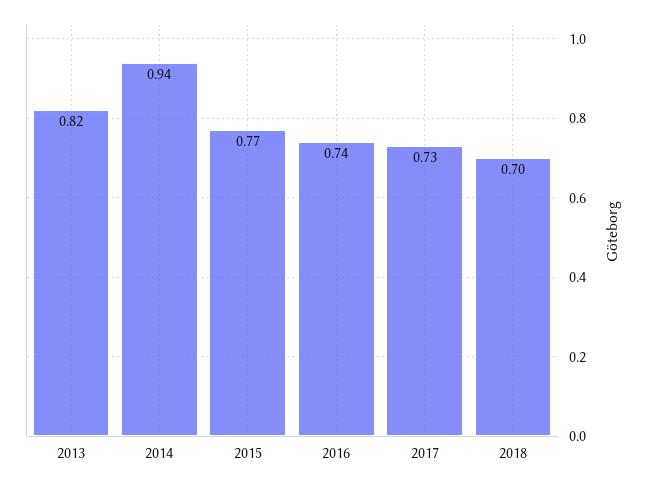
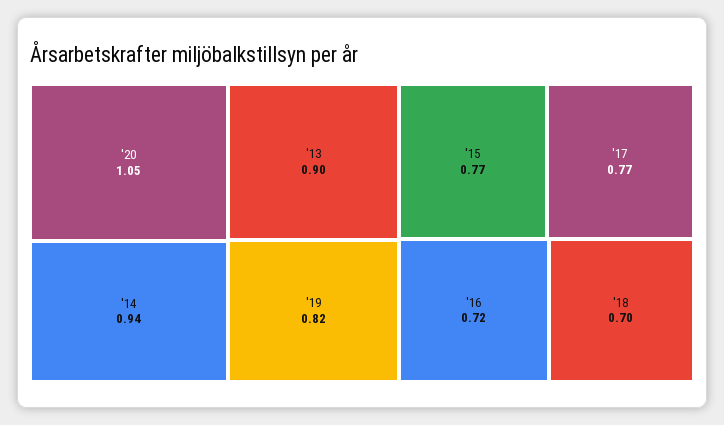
2013: 0.82 -> 0.9
2016: 0.74 -> 0.72
2017: 0.73 -> 0.77
'20: none -> 1.05
'19: none -> 0.82

